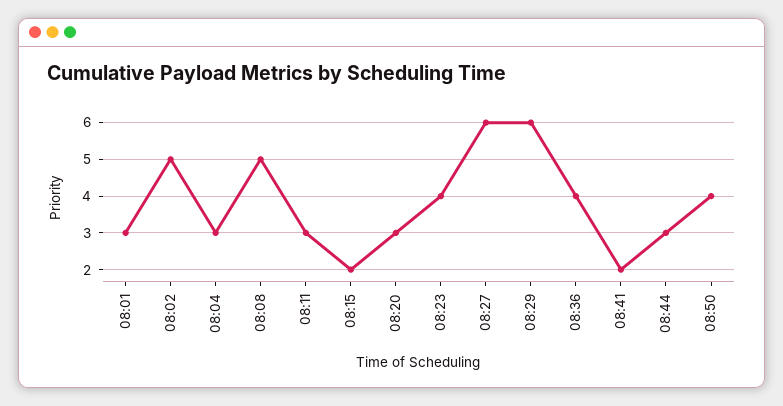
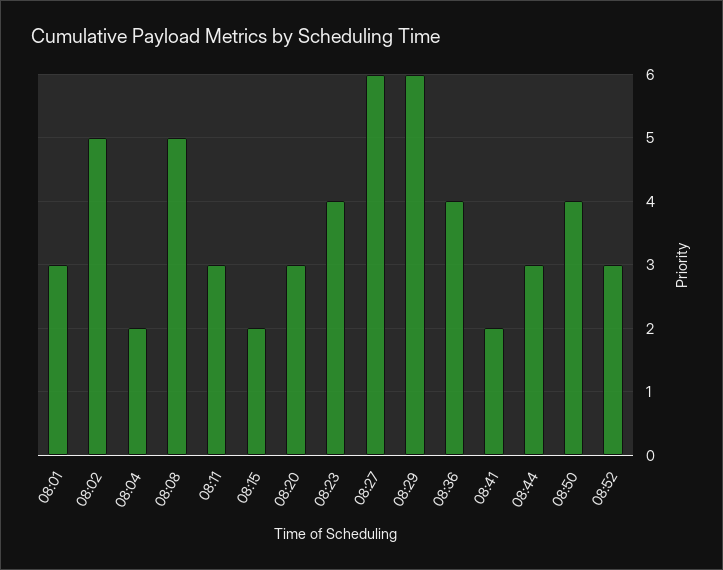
08:04: 3 -> 2
08:52: none -> 3

